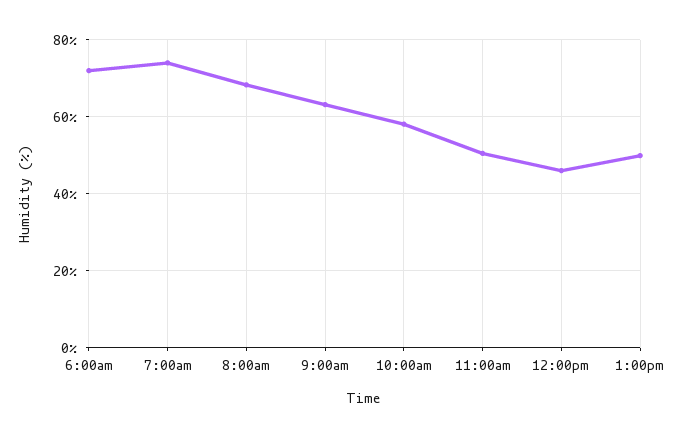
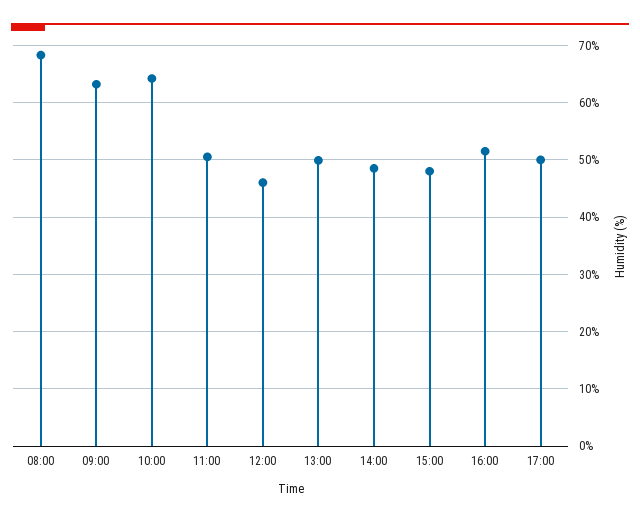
6:00am: 72 -> none
7:00am: 74 -> none
10:00am: 58 -> 64
14:00: none -> 48
15:00: none -> 48
16:00: none -> 52
17:00: none -> 50

